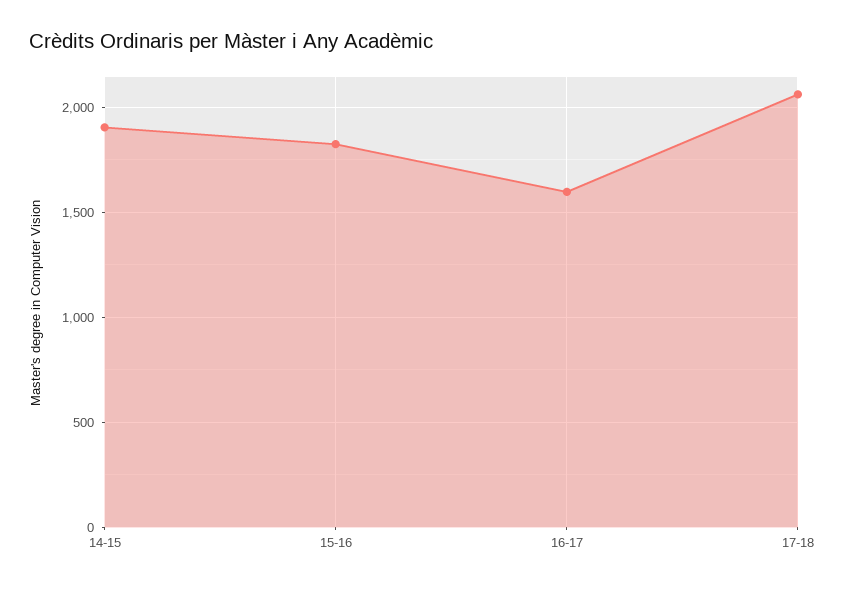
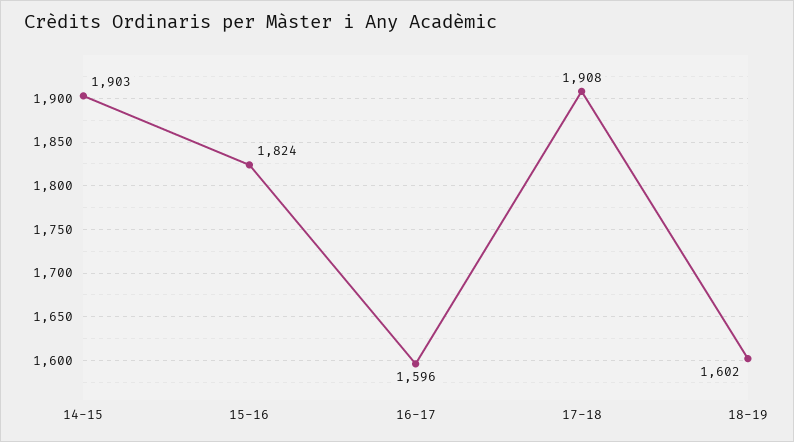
17-18: 2050 -> 1908
18-19: none -> 1602

